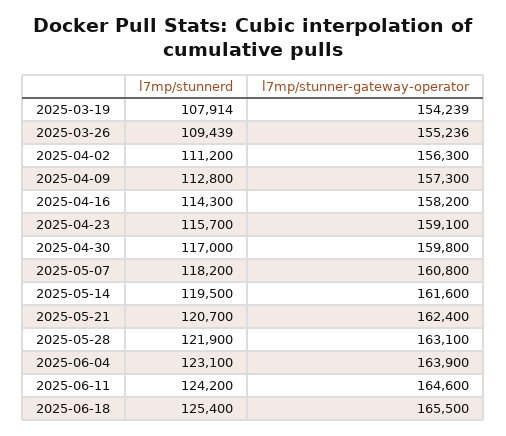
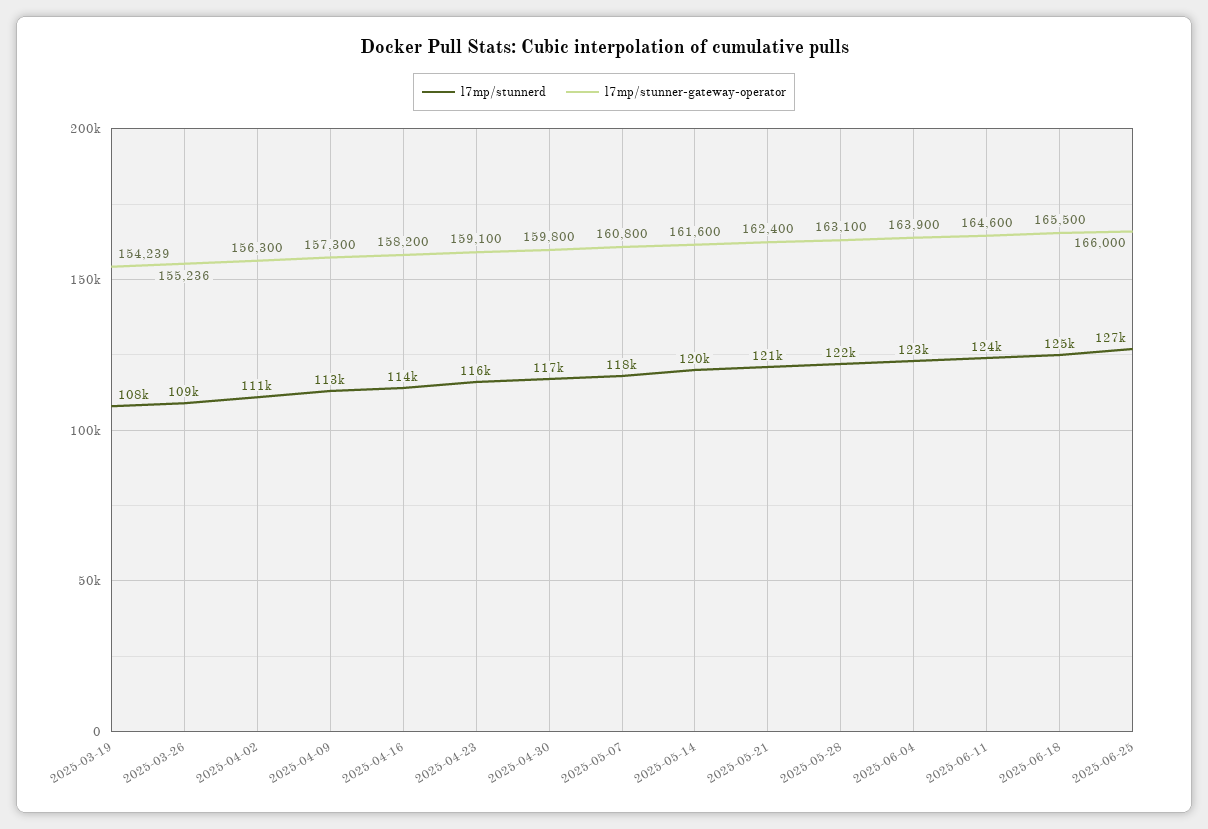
l7mp/stunnerd, 2025-06-25: none -> 127000
l7mp/stunner-gateway-operator, 2025-06-25: none -> 166000

